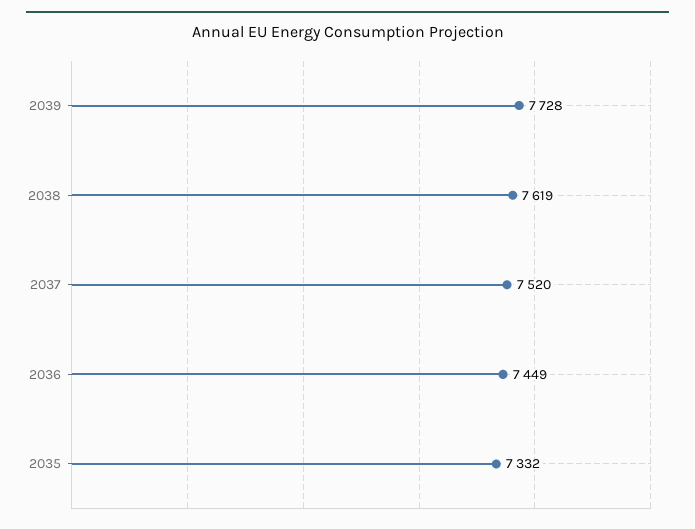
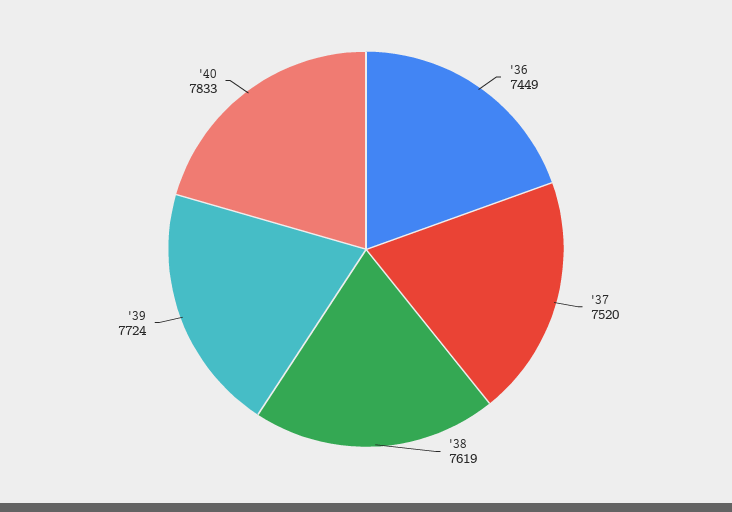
2039: 7728 -> 7724
2035: 7332 -> none
'40: none -> 7833

